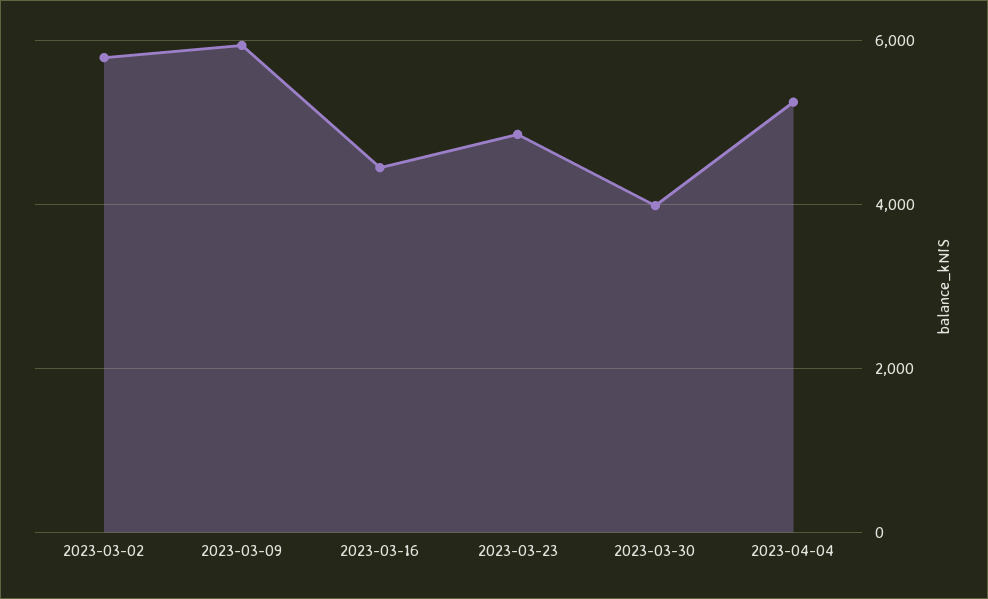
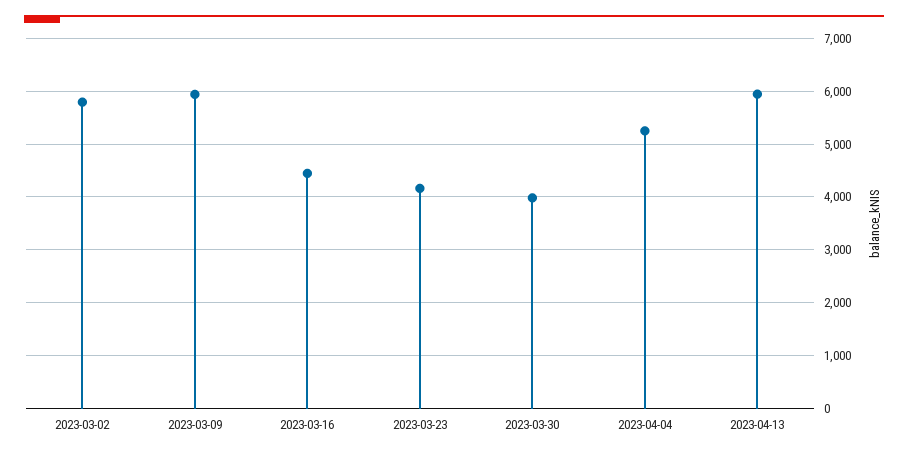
2023-03-23: 4800 -> 4200
2023-04-13: none -> 6000

